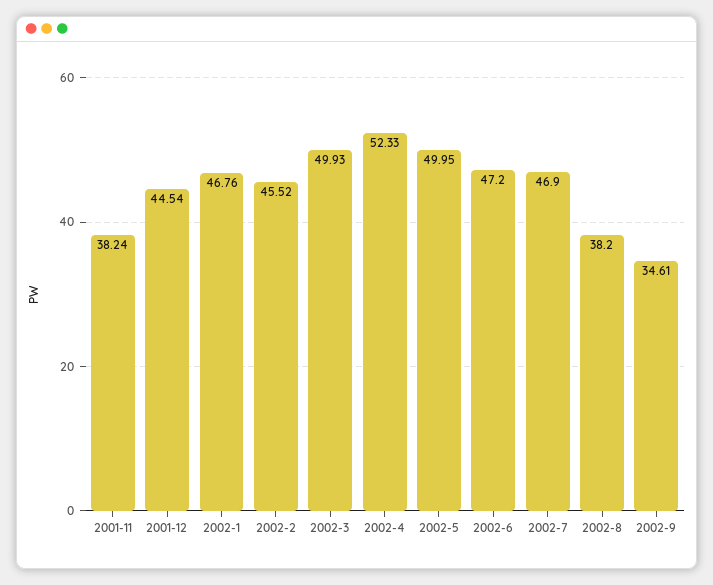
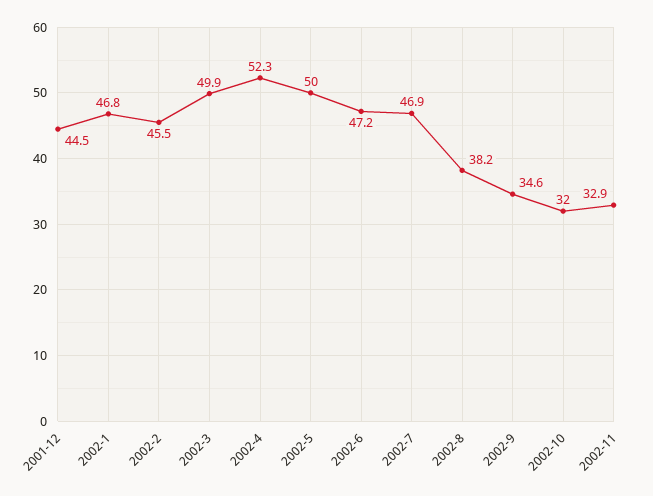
2001-11: 38.24 -> none
2002-10: none -> 32
2002-11: none -> 32.9

